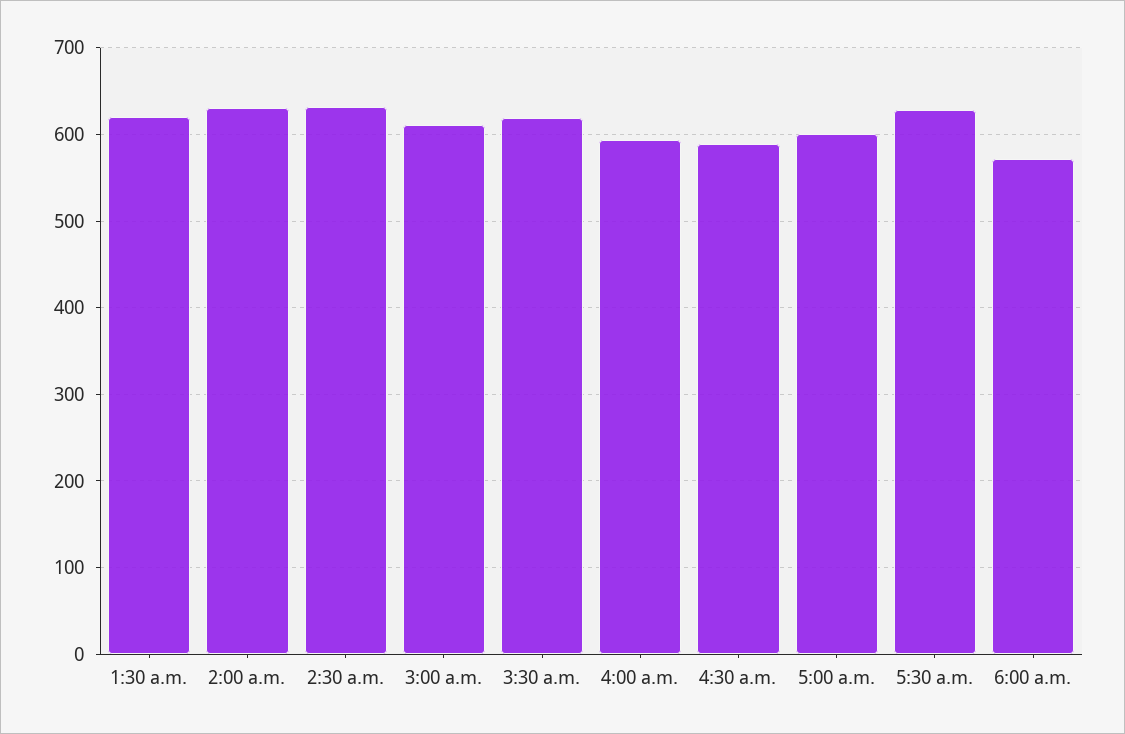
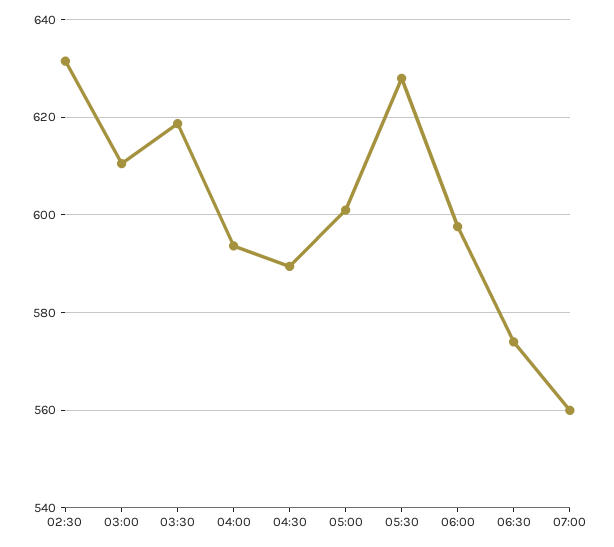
1:30 a.m.: 620 -> none
2:00 a.m.: 630 -> none
6:00 a.m.: 570 -> 598
06:30: none -> 574
07:00: none -> 560

